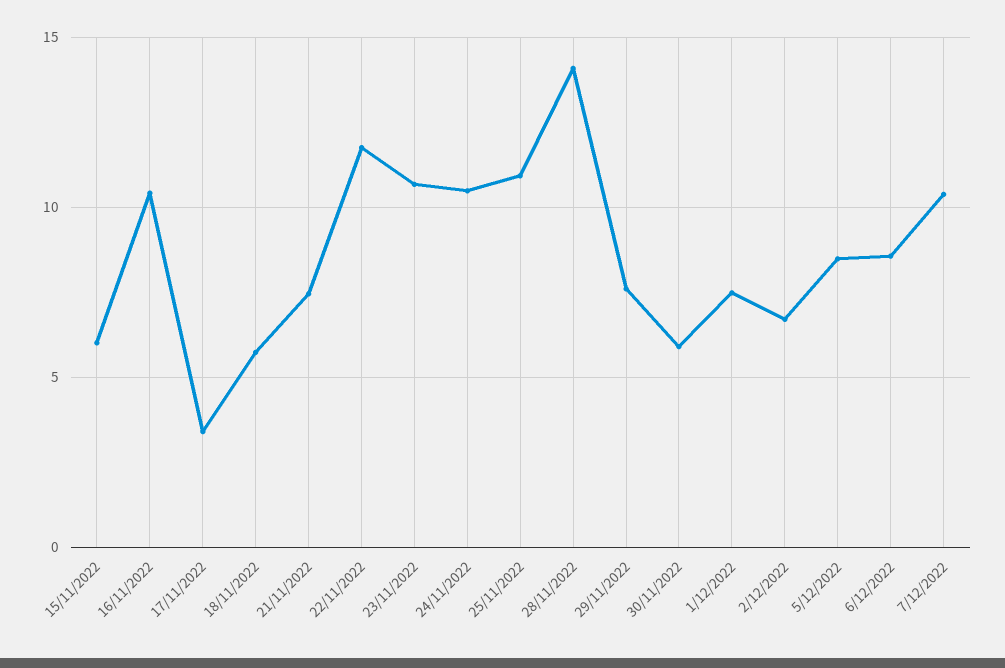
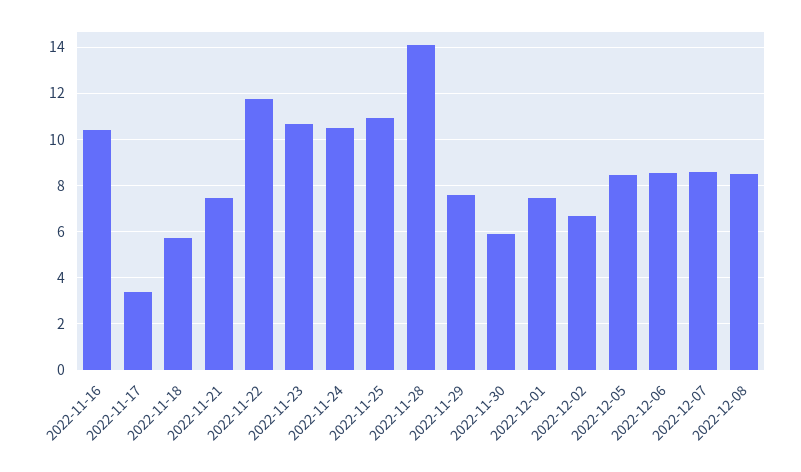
15/11/2022: 6 -> none
7/12/2022: 10.5 -> 8.5
2022-12-08: none -> 8.5

